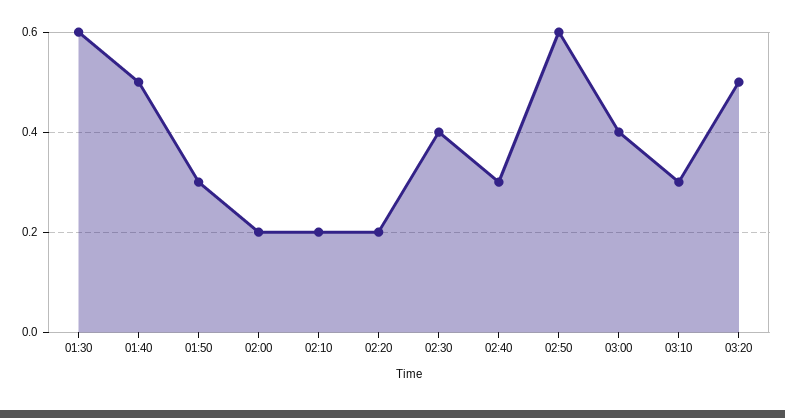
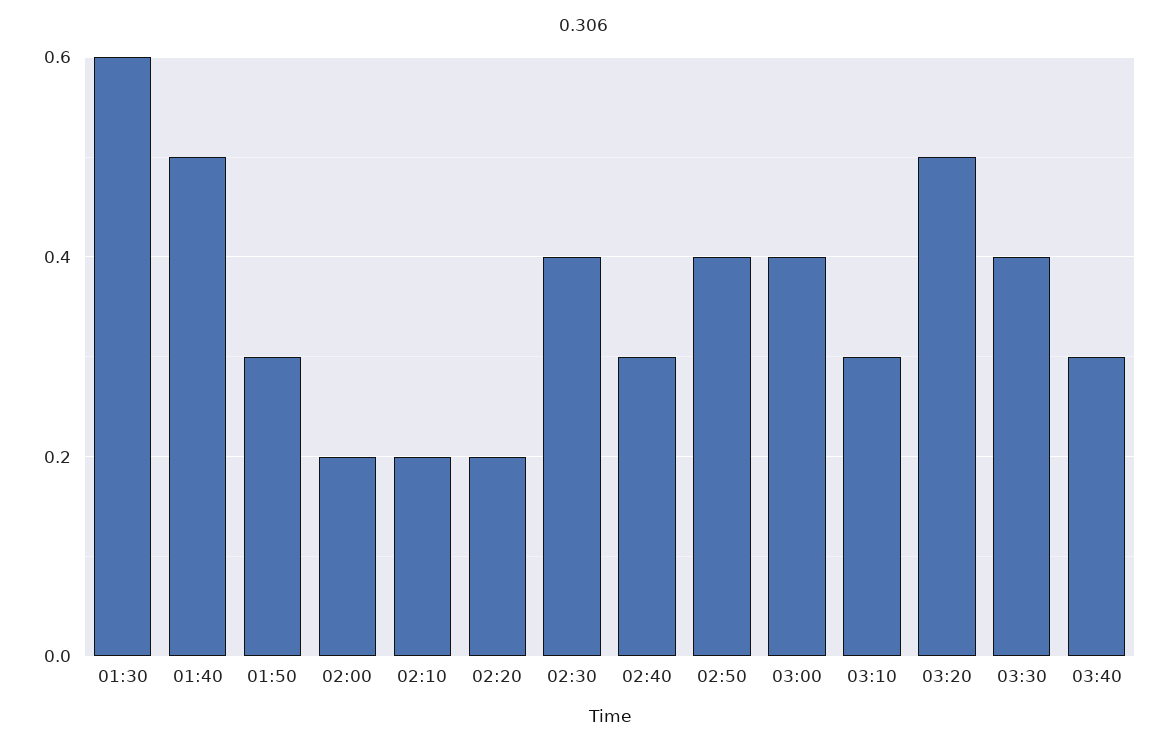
02:50: 0.6 -> 0.4
03:30: none -> 0.4
03:40: none -> 0.3

